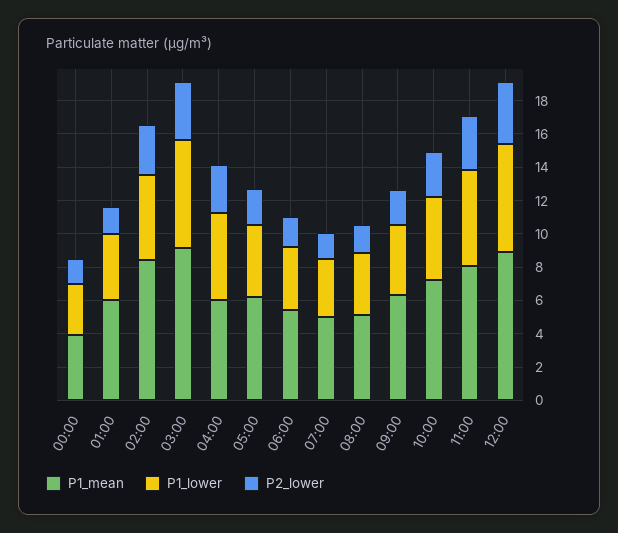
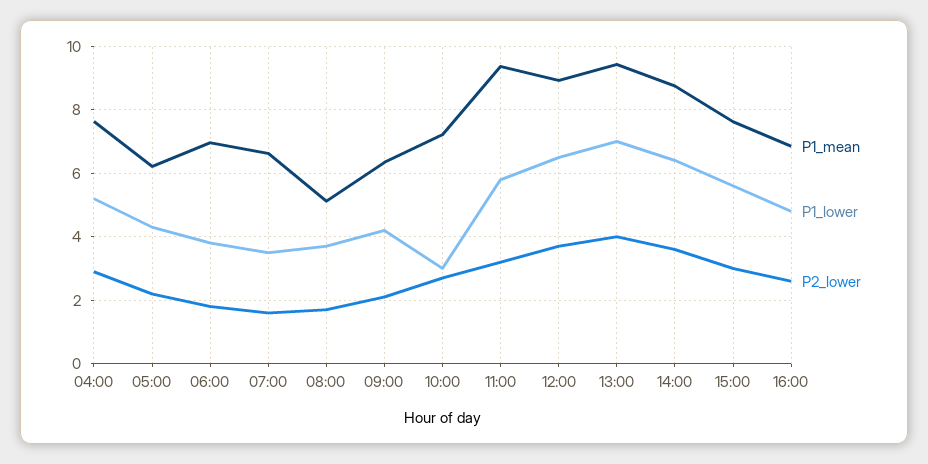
P1_mean, 00:00: 4 -> none
P1_lower, 00:00: 3 -> none
P2_lower, 00:00: 1.5 -> none
P1_mean, 01:00: 6 -> none
P1_lower, 01:00: 4 -> none
P2_lower, 01:00: 1.5 -> none
P1_mean, 02:00: 8.5 -> none
P1_lower, 02:00: 5 -> none
P2_lower, 02:00: 3 -> none
P1_mean, 03:00: 9 -> none
P1_lower, 03:00: 6.5 -> none
P2_lower, 03:00: 3.5 -> none
P1_mean, 04:00: 6 -> 7.6
P1_mean, 06:00: 5.5 -> 7
P1_mean, 07:00: 5 -> 6.6
P1_lower, 10:00: 5 -> 3
P1_mean, 11:00: 8 -> 9.4
P1_mean, 13:00: none -> 9.4
P1_lower, 13:00: none -> 7
P2_lower, 13:00: none -> 4
P1_mean, 14:00: none -> 8.8
P1_lower, 14:00: none -> 6.4
P2_lower, 14:00: none -> 3.6
P1_mean, 15:00: none -> 7.6
P1_lower, 15:00: none -> 5.6
P2_lower, 15:00: none -> 3
P1_mean, 16:00: none -> 6.8
P1_lower, 16:00: none -> 4.8
P2_lower, 16:00: none -> 2.6

